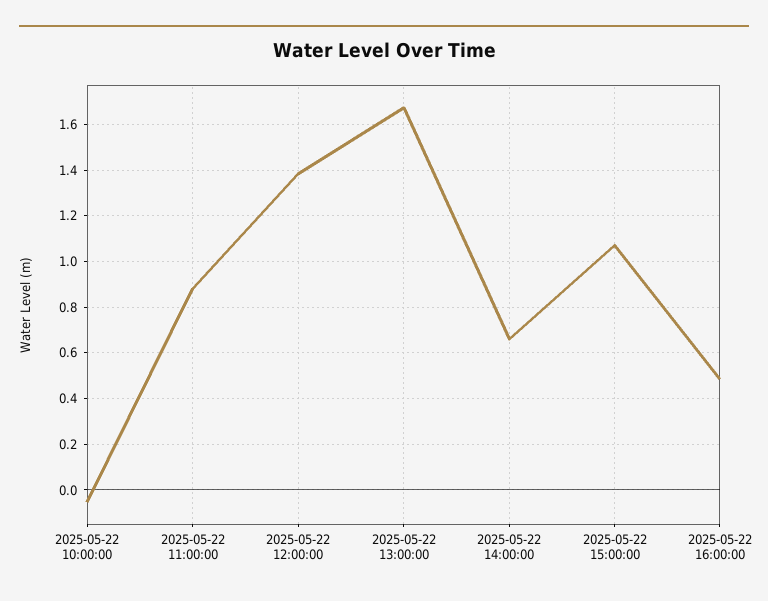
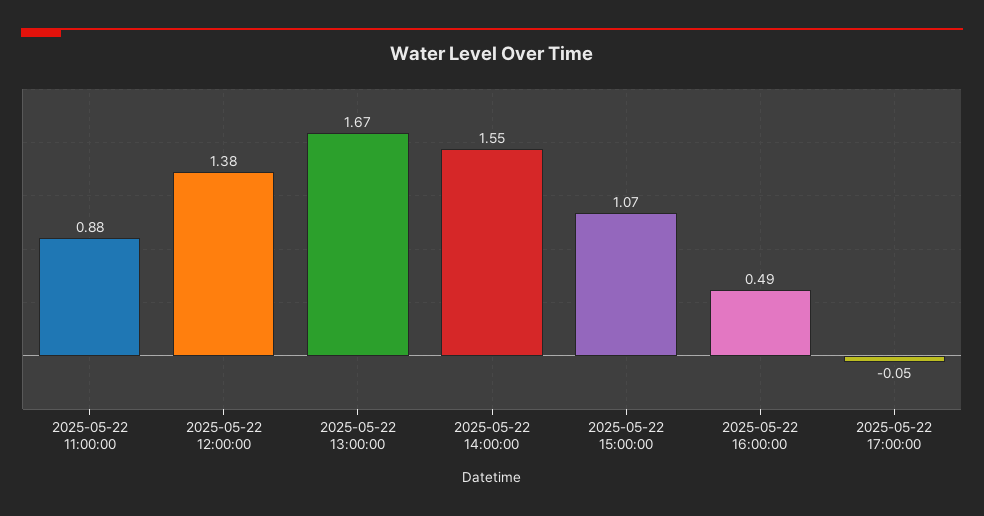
2025-05-22 10:00:00: -0.05 -> none
2025-05-22 14:00:00: 0.65 -> 1.55
2025-05-22 17:00:00: none -> -0.05

